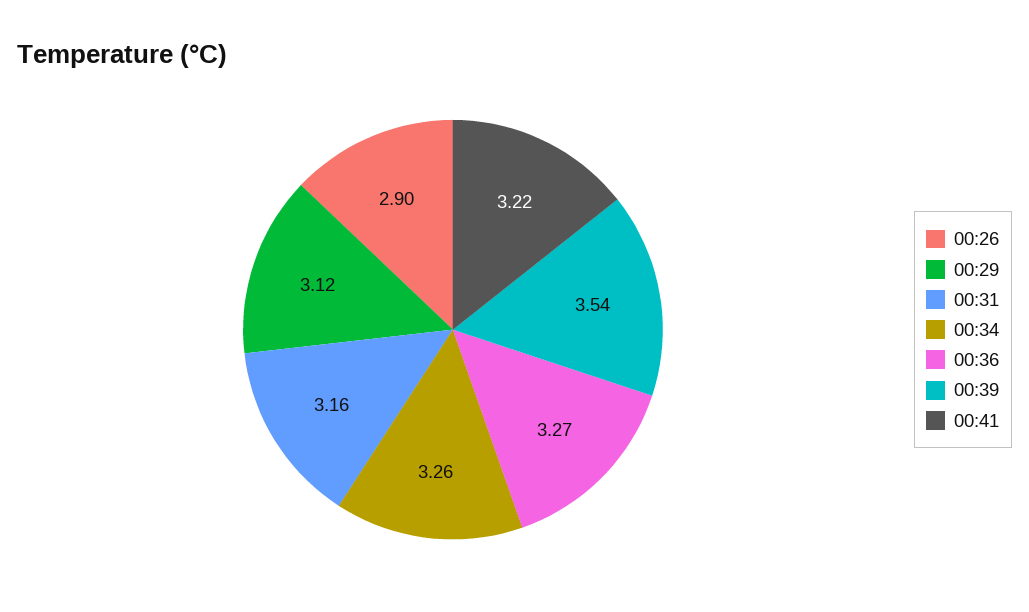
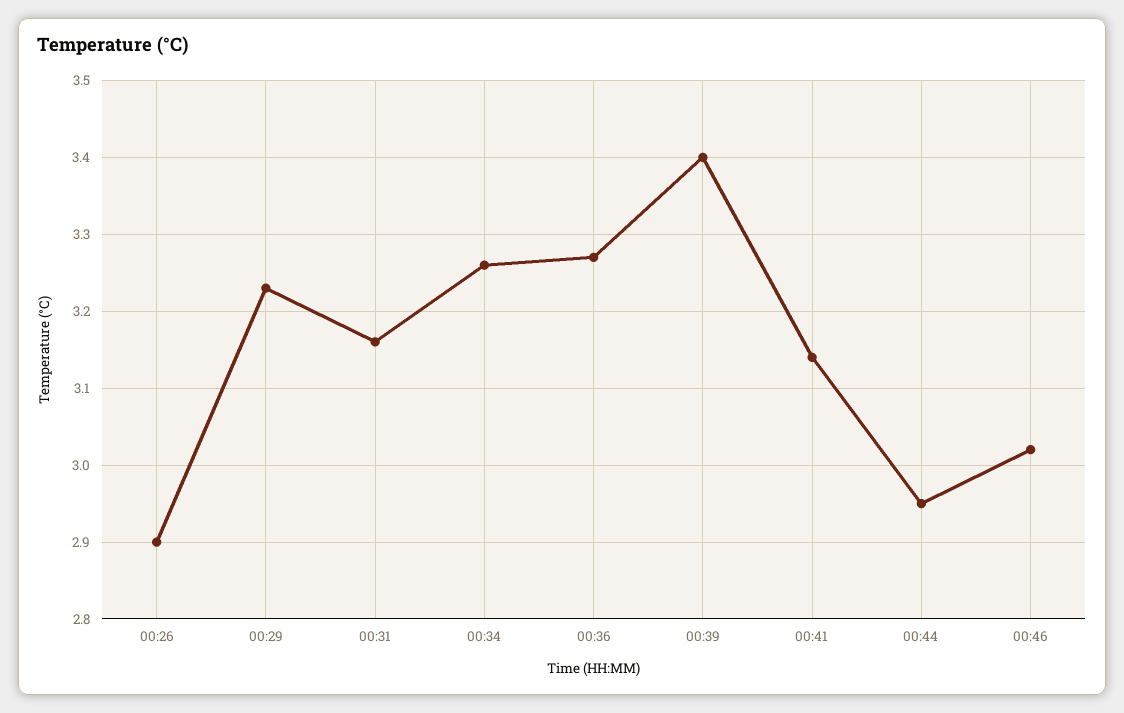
00:29: 3.12 -> 3.23
00:39: 3.54 -> 3.4
00:41: 3.22 -> 3.14
00:44: none -> 2.95
00:46: none -> 3.02

